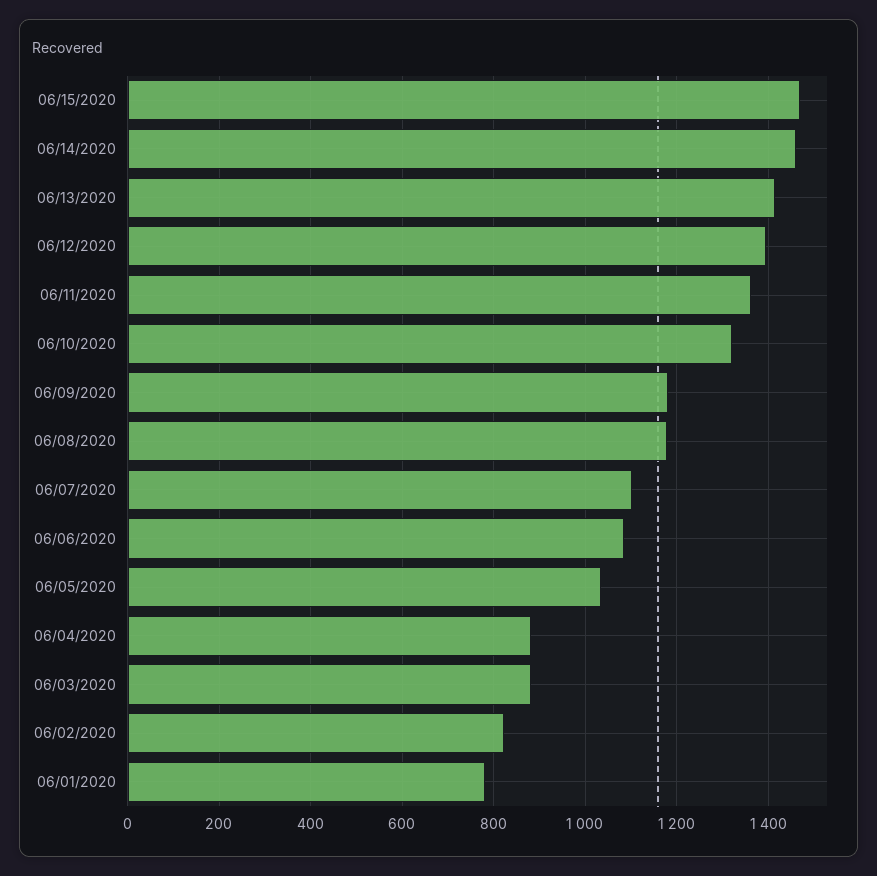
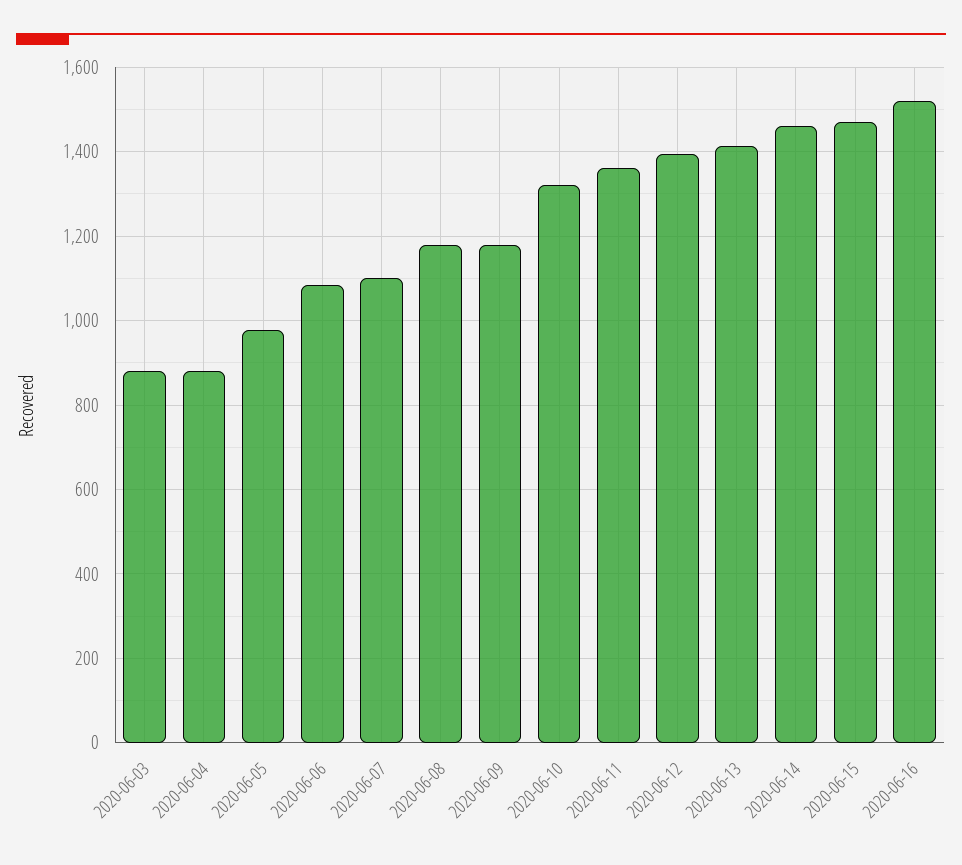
06/05/2020: 1040 -> 980
06/02/2020: 820 -> none
06/01/2020: 780 -> none
2020-06-16: none -> 1520

